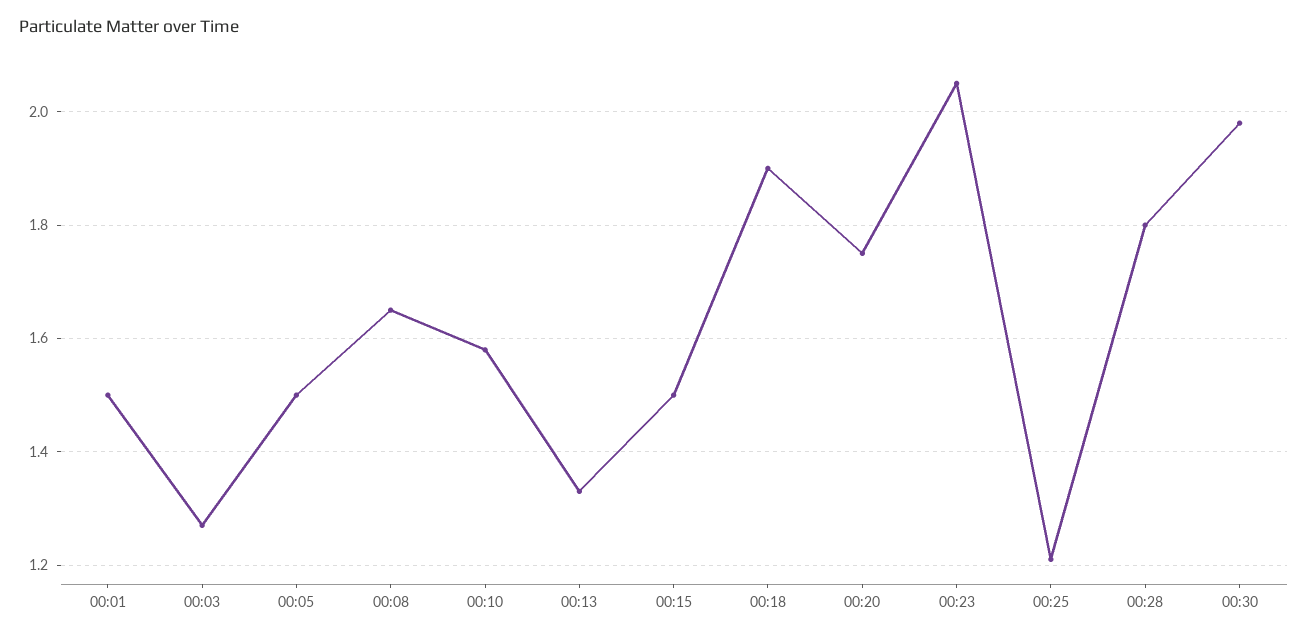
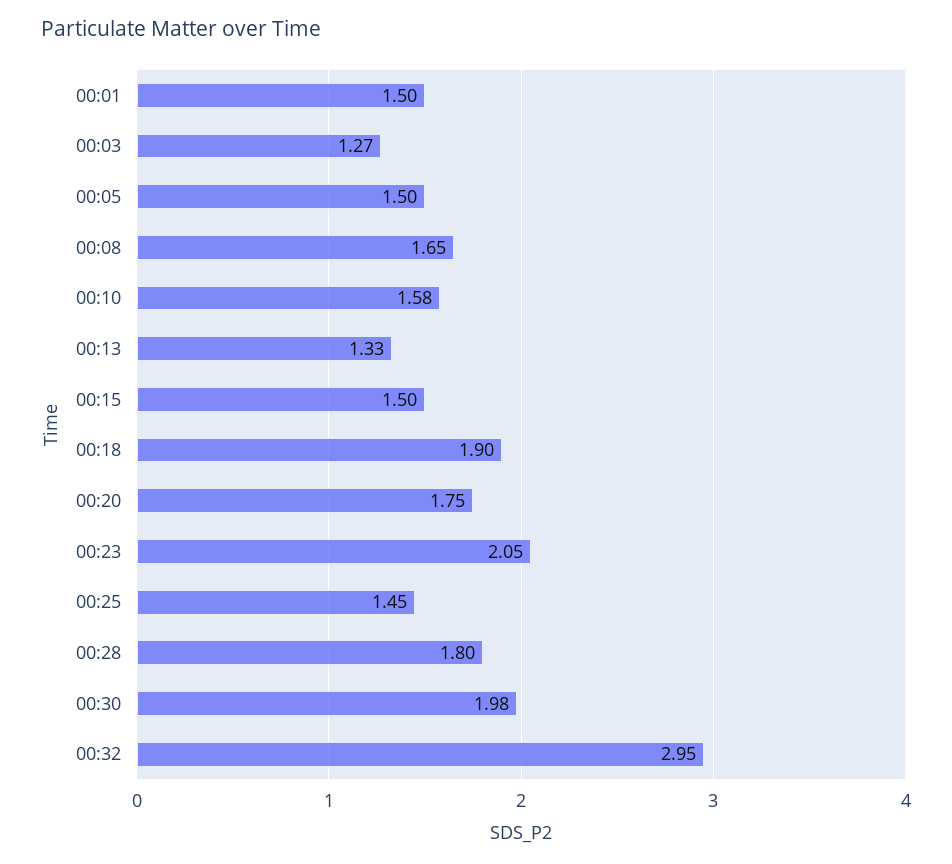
00:25: 1.2 -> 1.45
00:32: none -> 2.95

